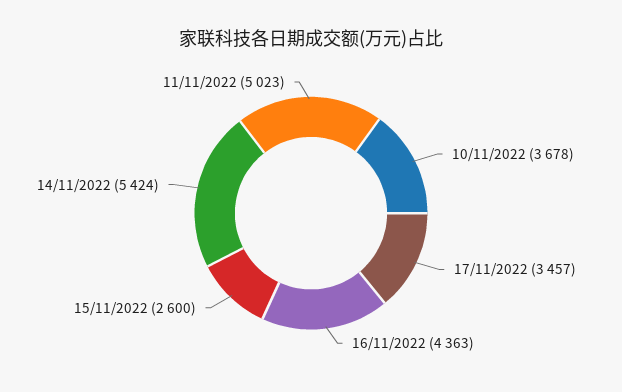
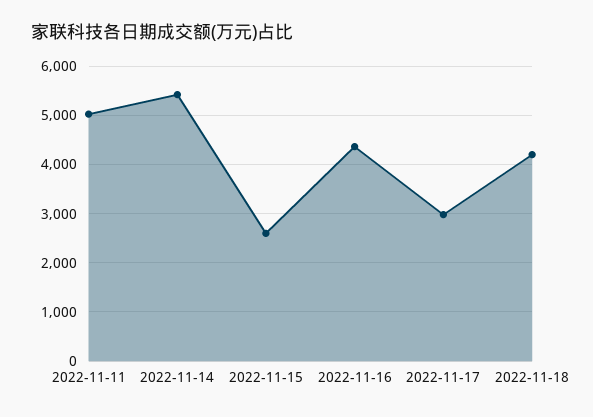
10/11/2022: 3678 -> none
17/11/2022: 3457 -> 3000
2022-11-18: none -> 4200

